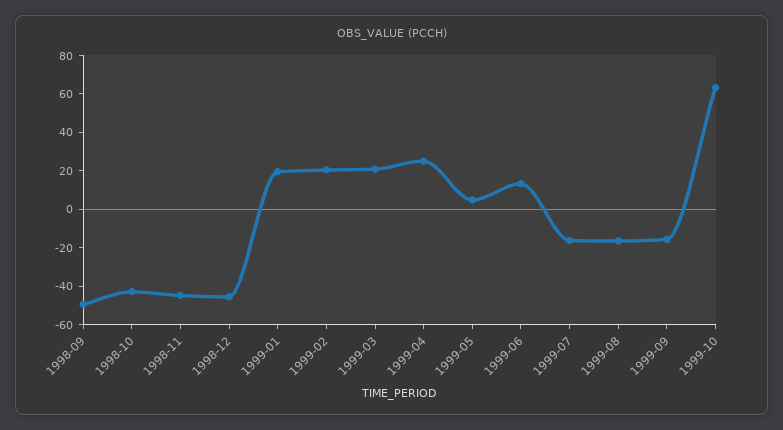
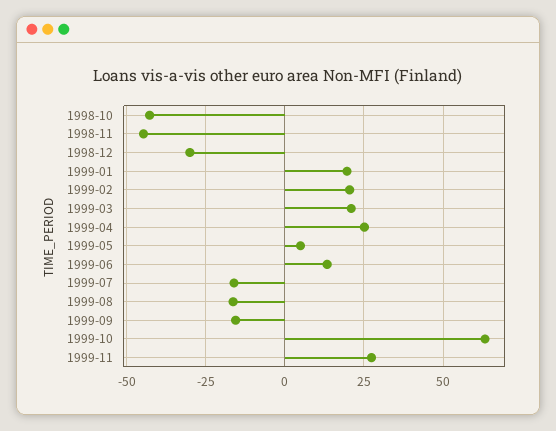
1998-09: -50 -> none
1998-12: -45 -> -30
1999-11: none -> 27.5

